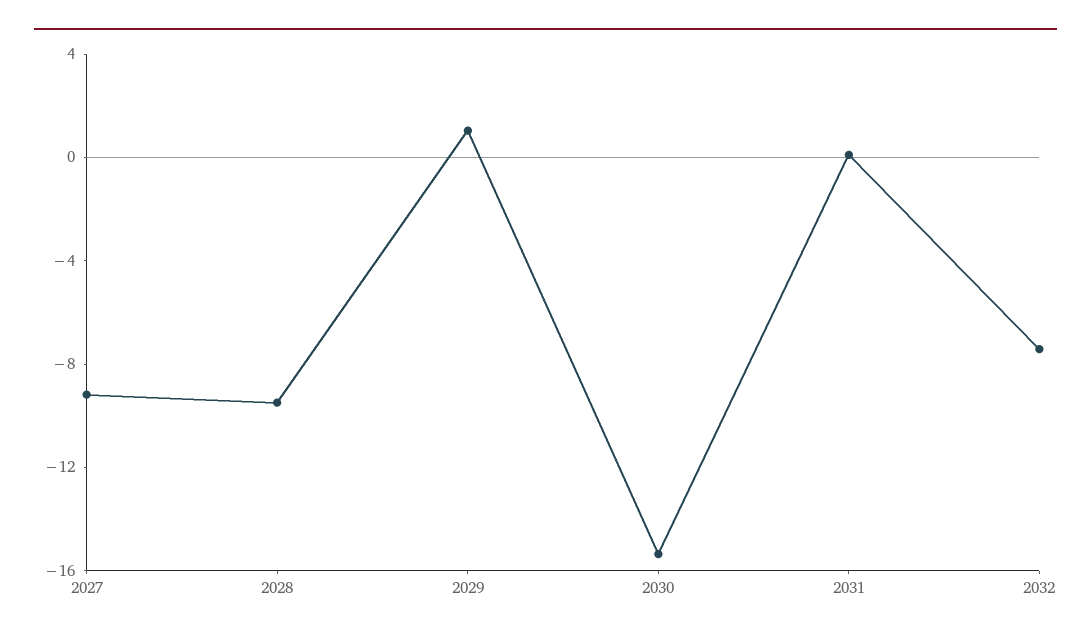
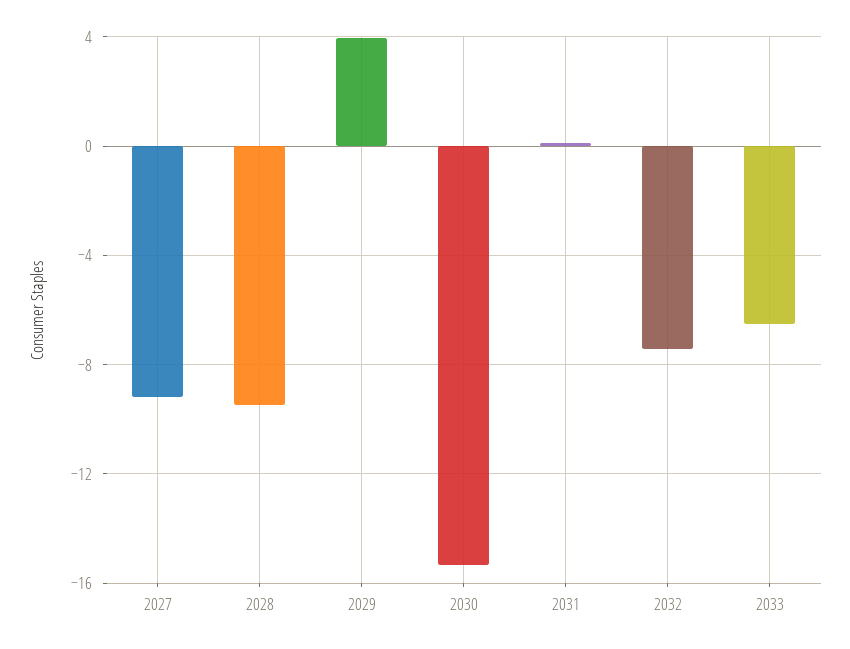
2029: 1 -> 4
2033: none -> -6.5

